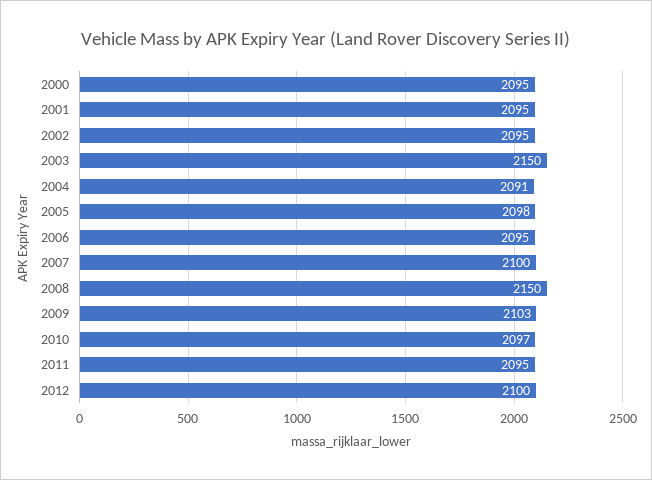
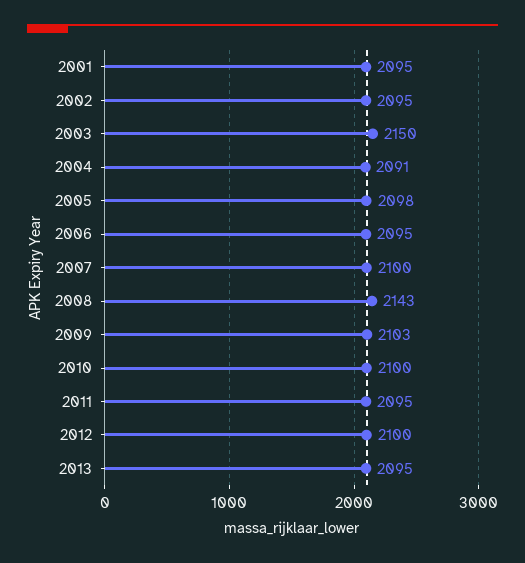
2000: 2095 -> none
2008: 2150 -> 2143
2010: 2097 -> 2100
2013: none -> 2095

